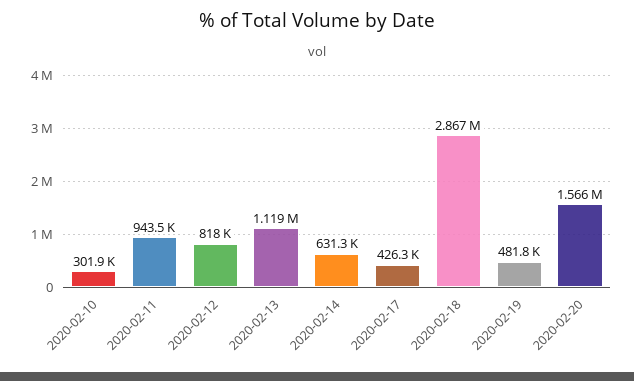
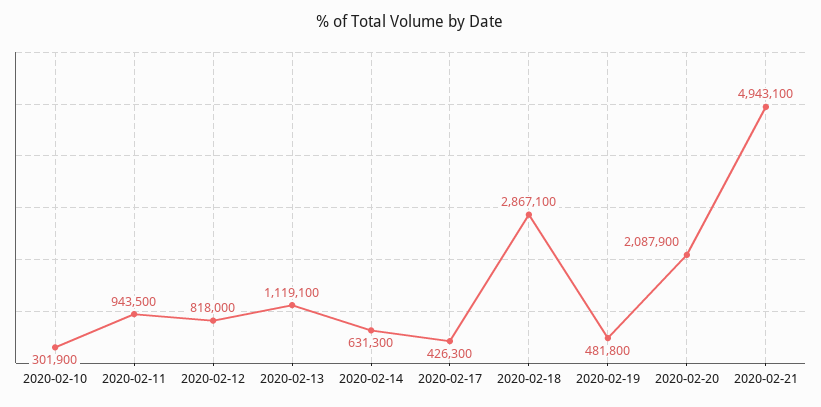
2020-02-20: 1566000 -> 2087900
2020-02-21: none -> 4943100

